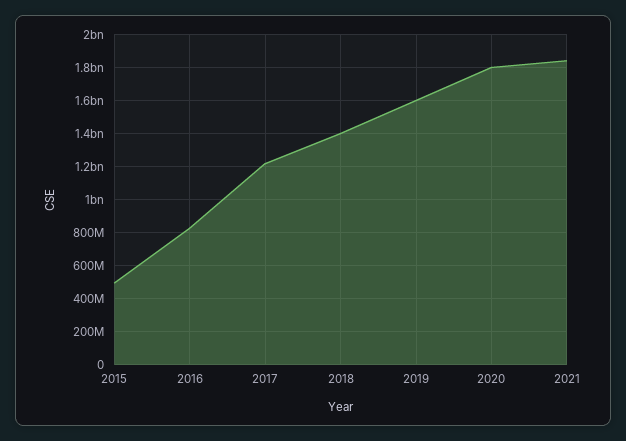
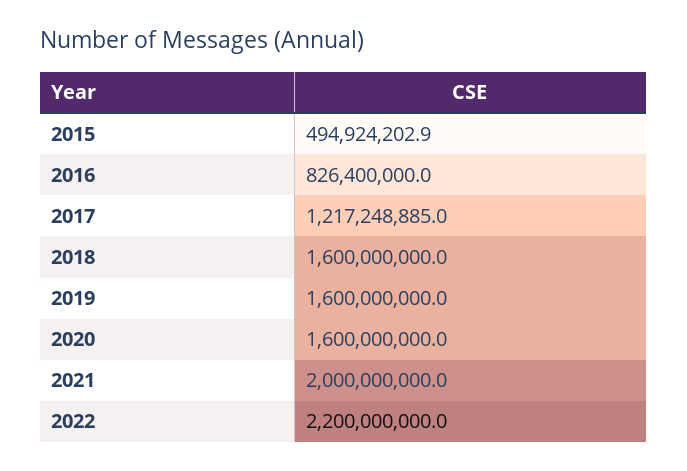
2018: 1400000000 -> 1600000000
2020: 1800000000 -> 1600000000
2021: 1850000000 -> 2000000000
2022: none -> 2200000000

